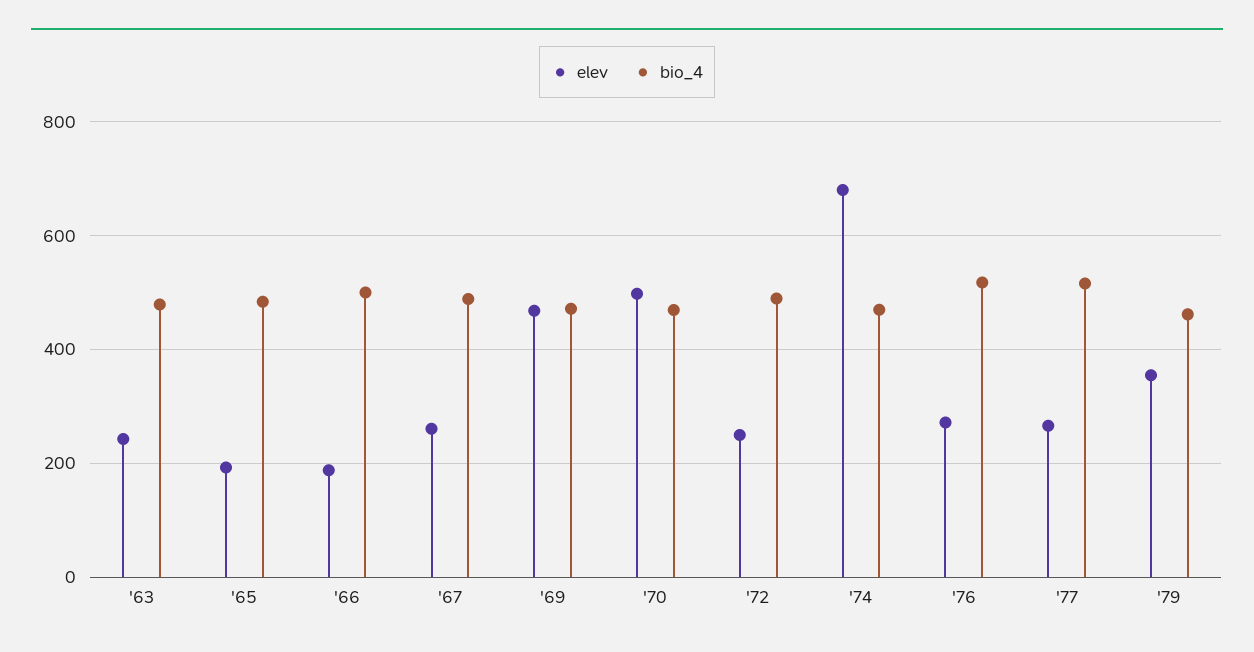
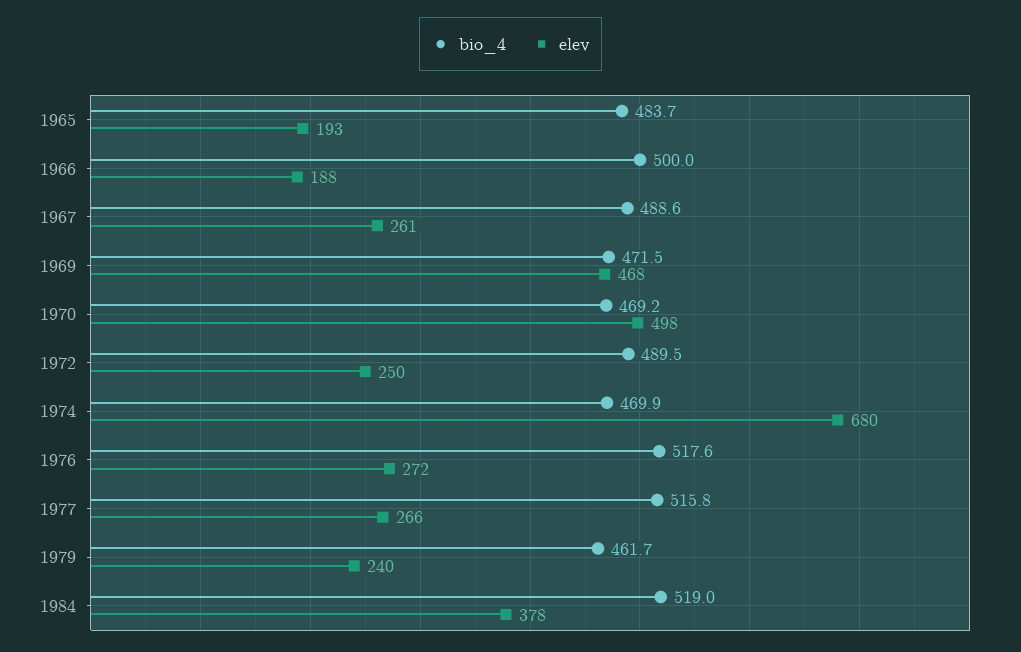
elev, '63: 240 -> none
bio_4, '63: 480 -> none
elev, '79: 360 -> 240
bio_4, 1984: none -> 519
elev, 1984: none -> 378

